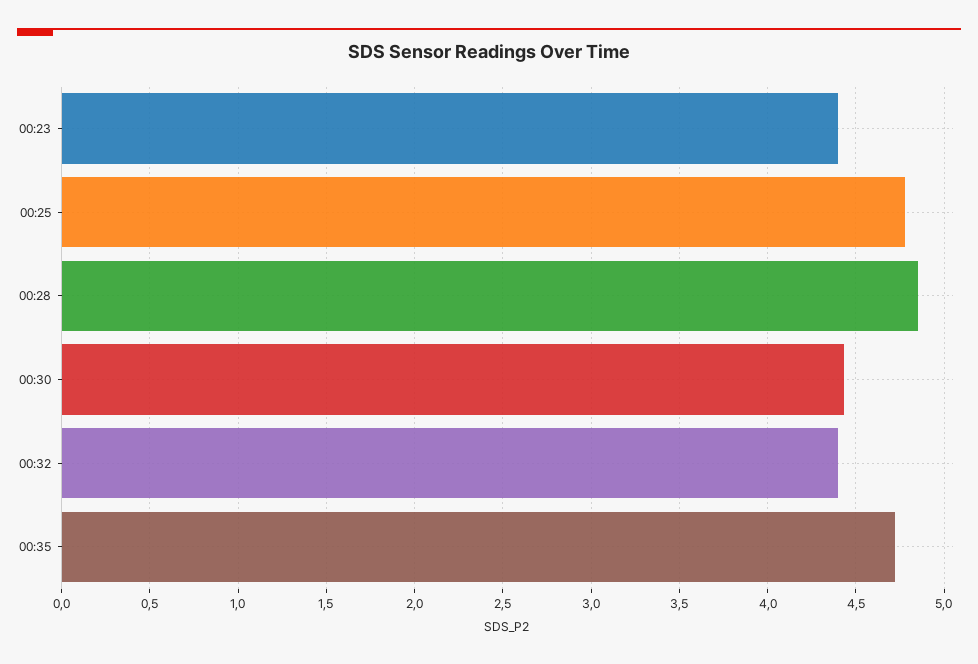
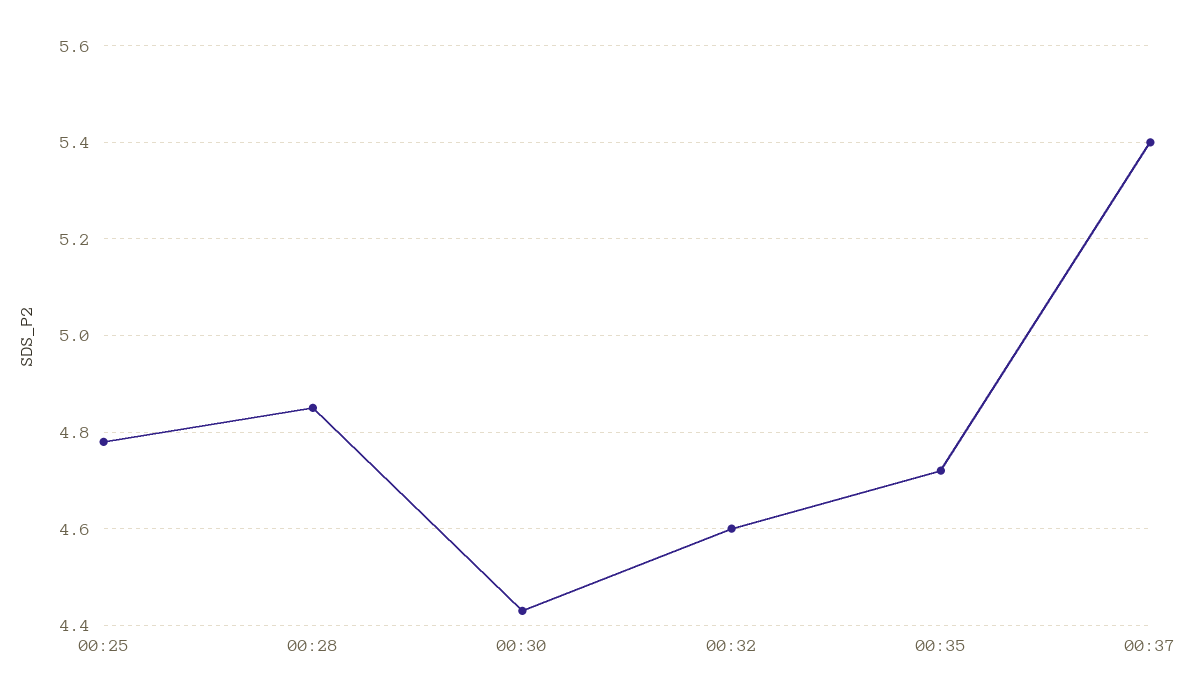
00:23: 4.4 -> none
00:32: 4.4 -> 4.6
00:37: none -> 5.4

